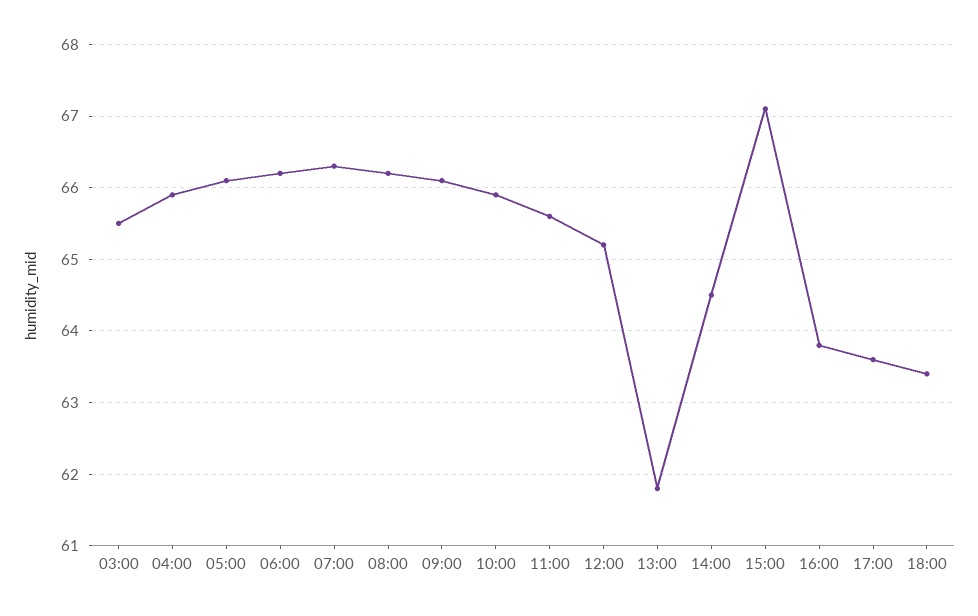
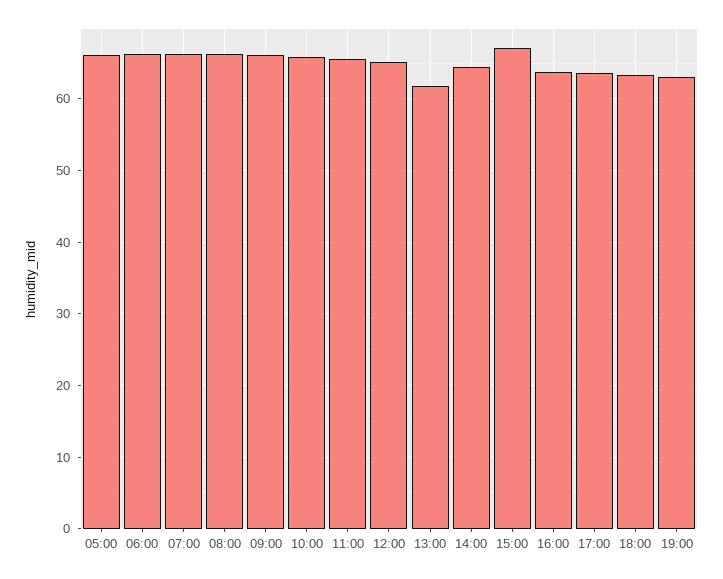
03:00: 65.5 -> none
04:00: 65.9 -> none
19:00: none -> 63

